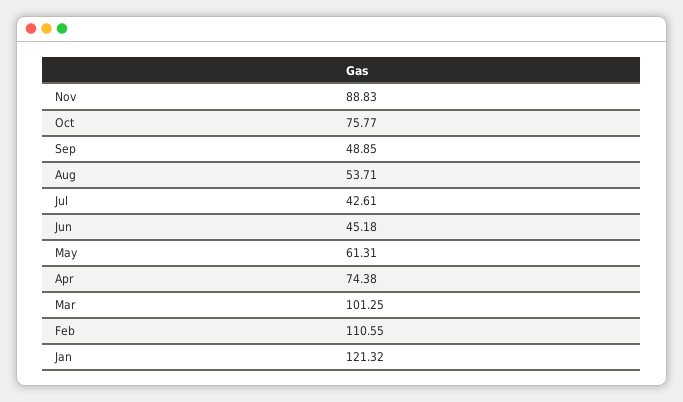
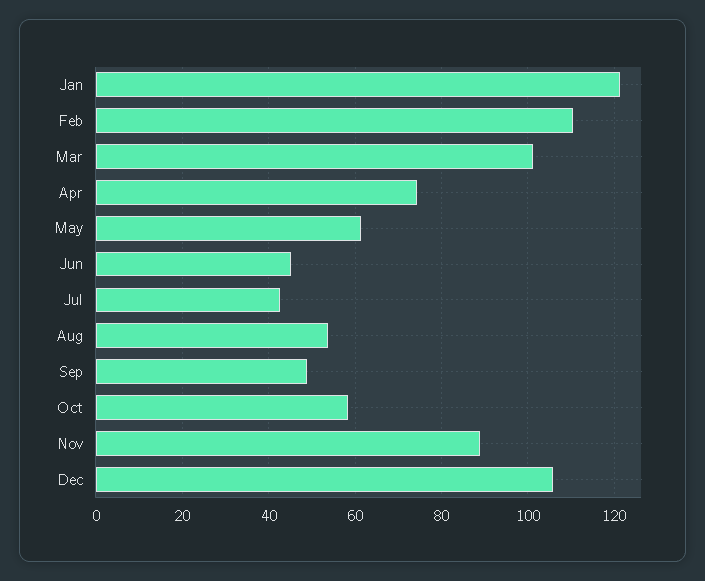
Oct: 75.77 -> 58
Dec: none -> 106

